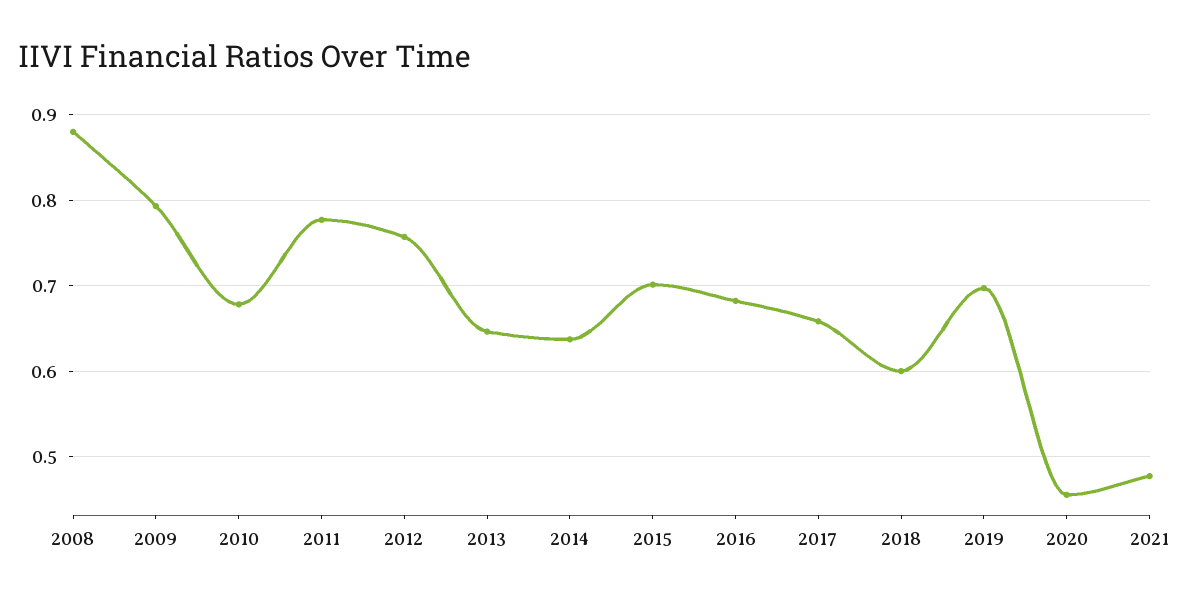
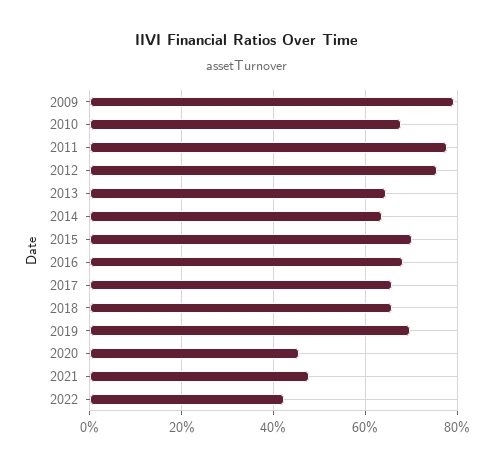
2008: 0.88 -> none
2018: 0.6 -> 0.66
2022: none -> 0.42

